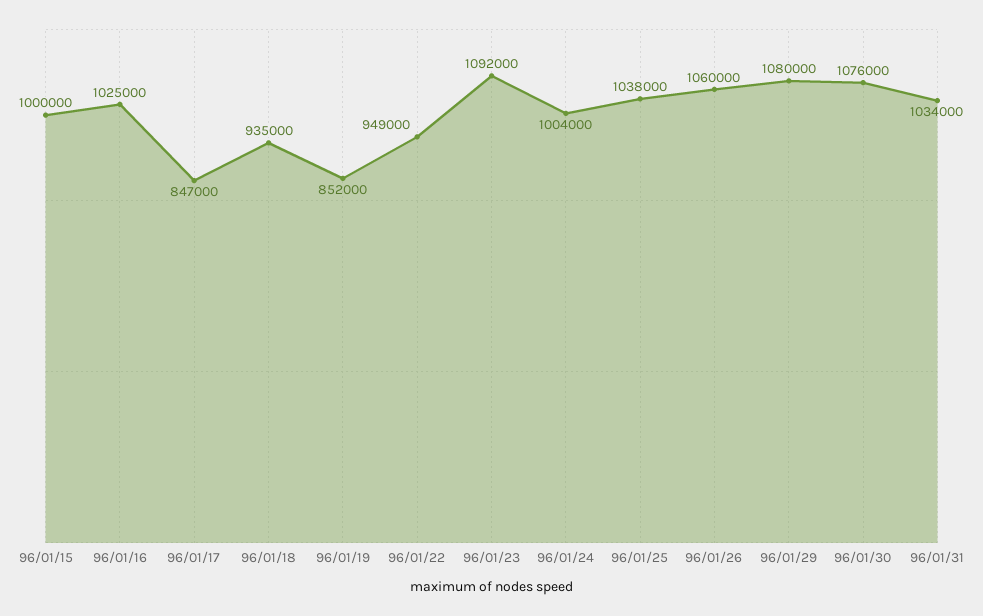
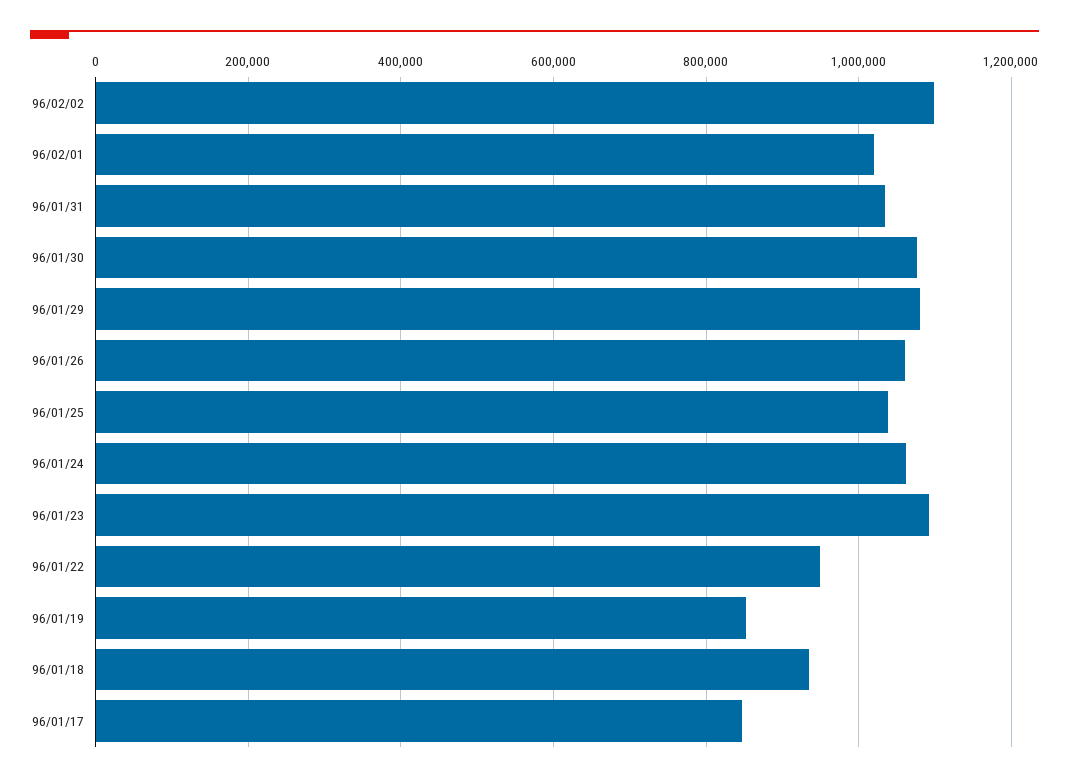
96/01/15: 1000000 -> none
96/01/16: 1025000 -> none
96/01/24: 1004000 -> 1060000
96/02/02: none -> 1100000
96/02/01: none -> 1020000

